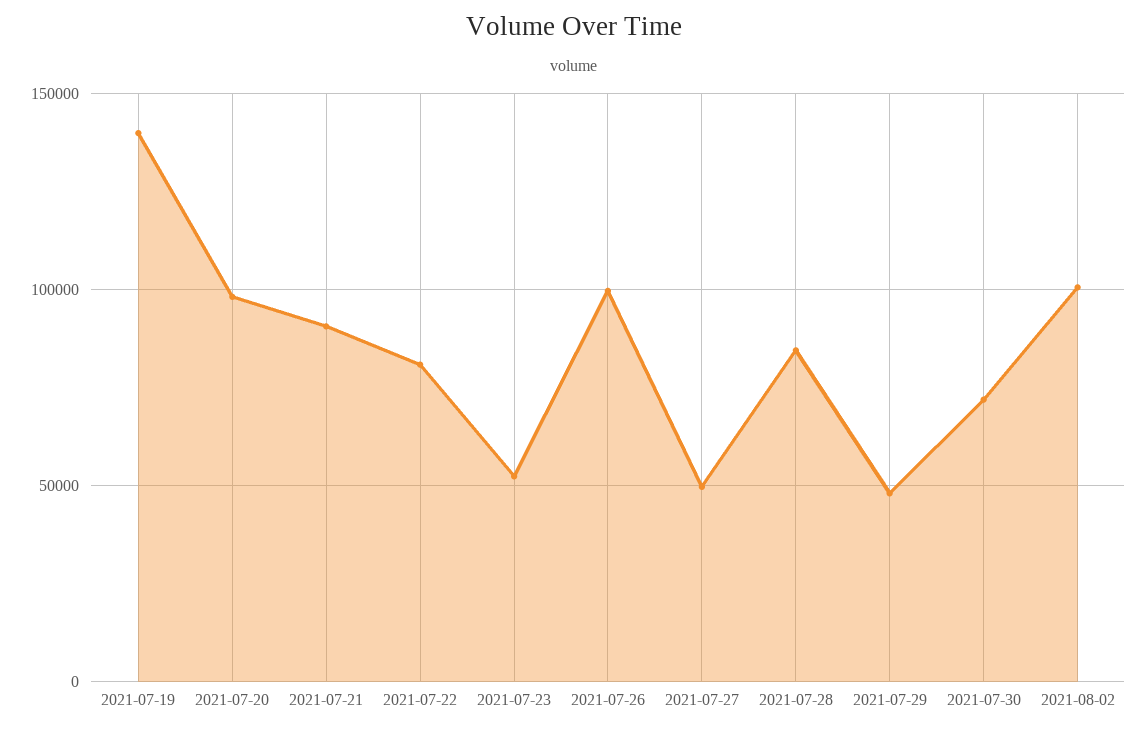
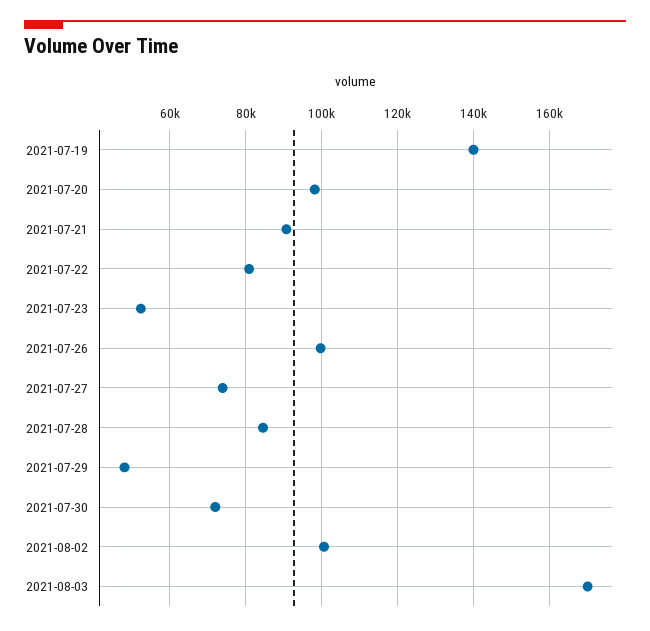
2021-07-27: 50000 -> 74000
2021-08-03: none -> 170000

